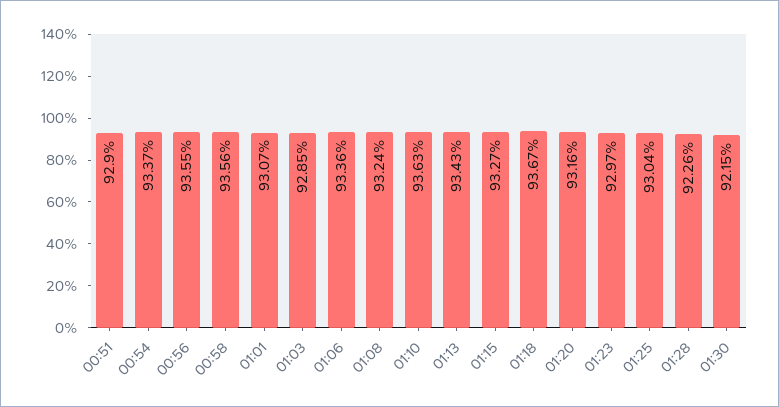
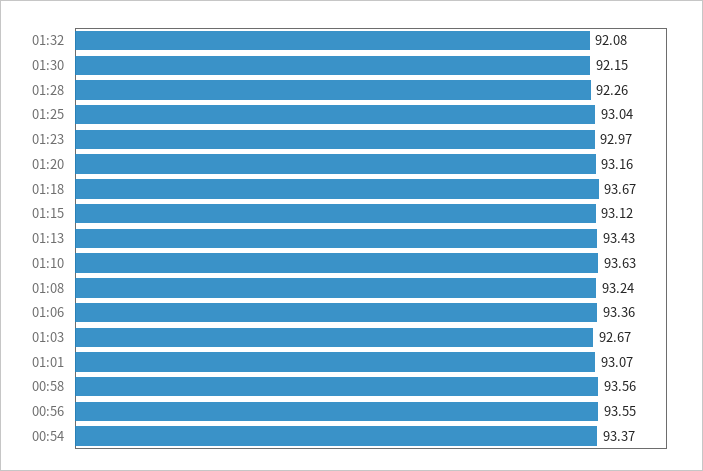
00:51: 92.9 -> none
01:03: 92.85 -> 92.67
01:15: 93.27 -> 93.12
01:32: none -> 92.08

